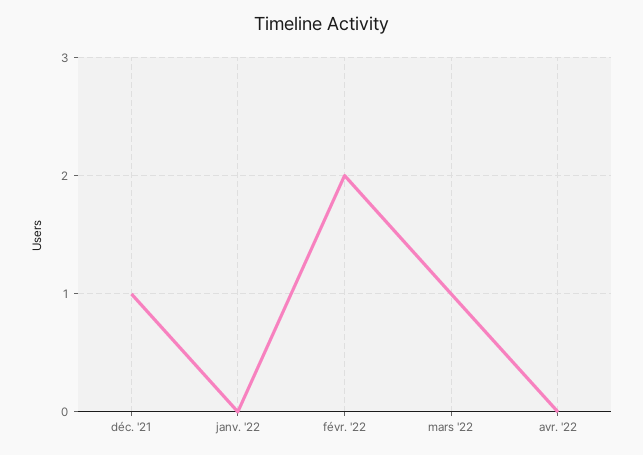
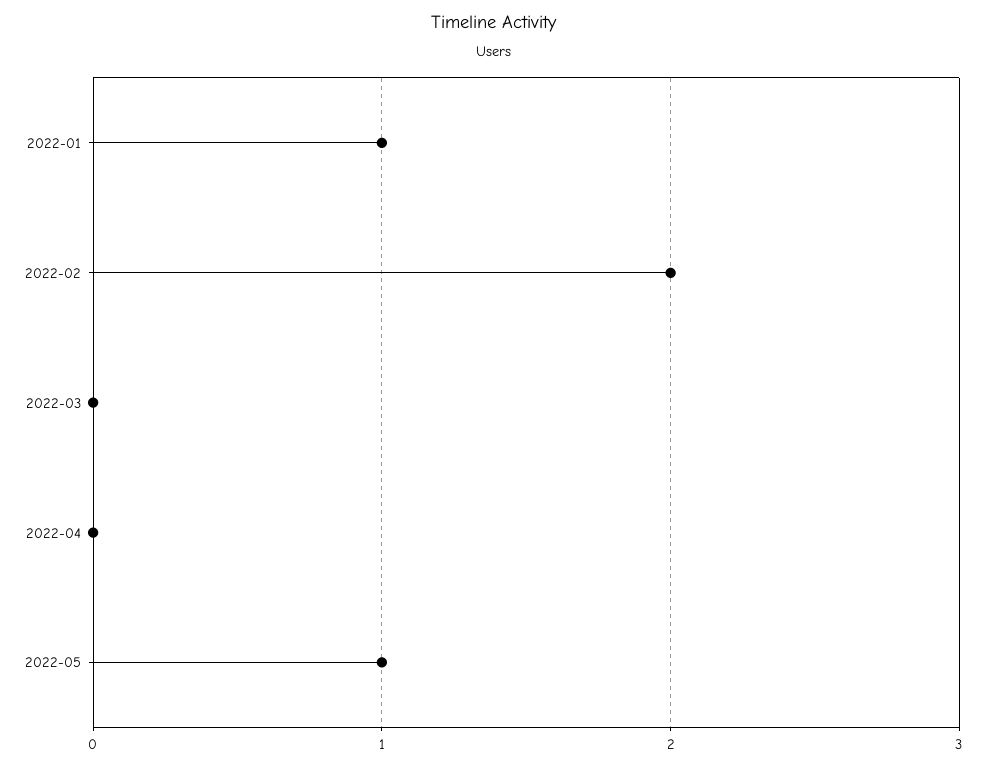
déc. '21: 1 -> none
janv. '22: 0 -> 1
mars '22: 1 -> 0
2022-05: none -> 1

